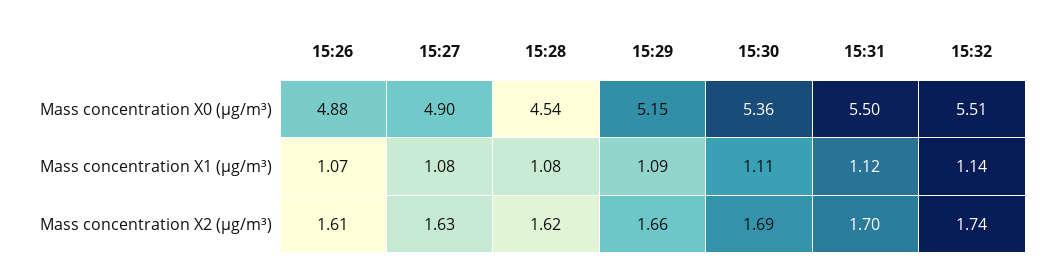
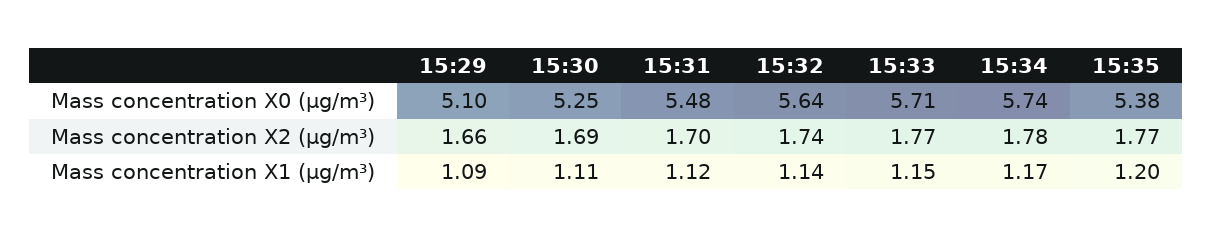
15:26, Mass concentration X0 (μg/m³): 4.88 -> none
15:27, Mass concentration X0 (μg/m³): 4.9 -> none
15:28, Mass concentration X0 (μg/m³): 4.54 -> none
15:29, Mass concentration X0 (μg/m³): 5.15 -> 5.1
15:30, Mass concentration X0 (μg/m³): 5.36 -> 5.25
15:31, Mass concentration X0 (μg/m³): 5.5 -> 5.48
15:32, Mass concentration X0 (μg/m³): 5.51 -> 5.64
15:26, Mass concentration X1 (μg/m³): 1.07 -> none
15:27, Mass concentration X1 (μg/m³): 1.08 -> none
15:28, Mass concentration X1 (μg/m³): 1.08 -> none
15:26, Mass concentration X2 (μg/m³): 1.61 -> none
15:27, Mass concentration X2 (μg/m³): 1.63 -> none
15:28, Mass concentration X2 (μg/m³): 1.62 -> none
15:33, Mass concentration X0 (μg/m³): none -> 5.71
15:34, Mass concentration X0 (μg/m³): none -> 5.74
15:35, Mass concentration X0 (μg/m³): none -> 5.38
15:33, Mass concentration X2 (μg/m³): none -> 1.77
15:34, Mass concentration X2 (μg/m³): none -> 1.78
15:35, Mass concentration X2 (μg/m³): none -> 1.77
15:33, Mass concentration X1 (μg/m³): none -> 1.15
15:34, Mass concentration X1 (μg/m³): none -> 1.17
15:35, Mass concentration X1 (μg/m³): none -> 1.2

